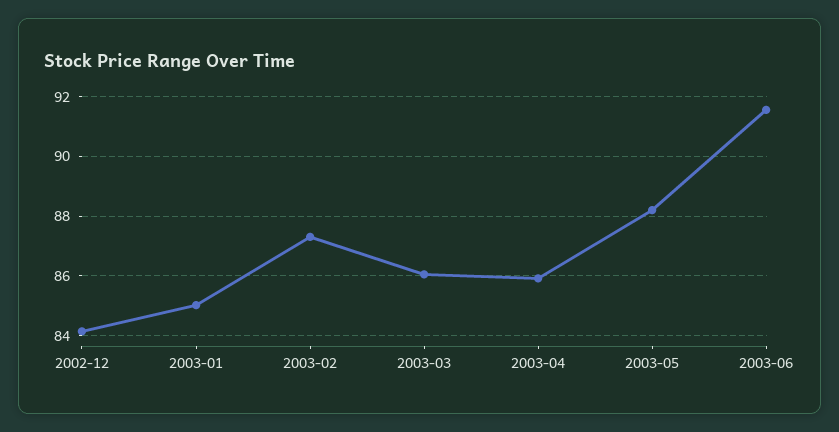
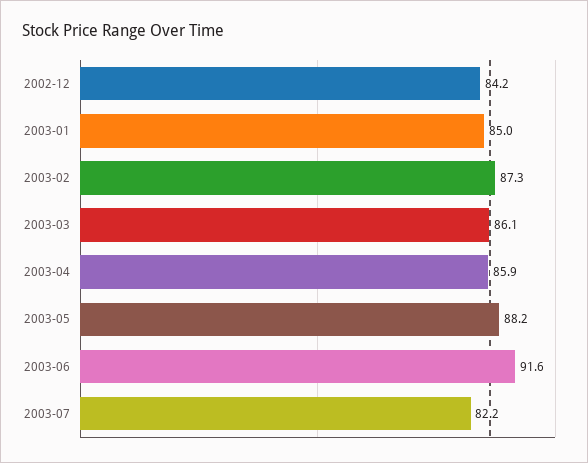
2003-07: none -> 82.2

